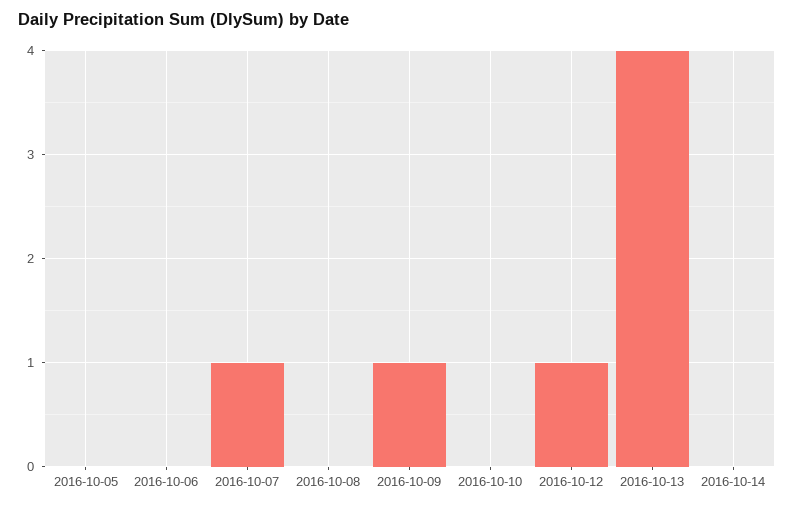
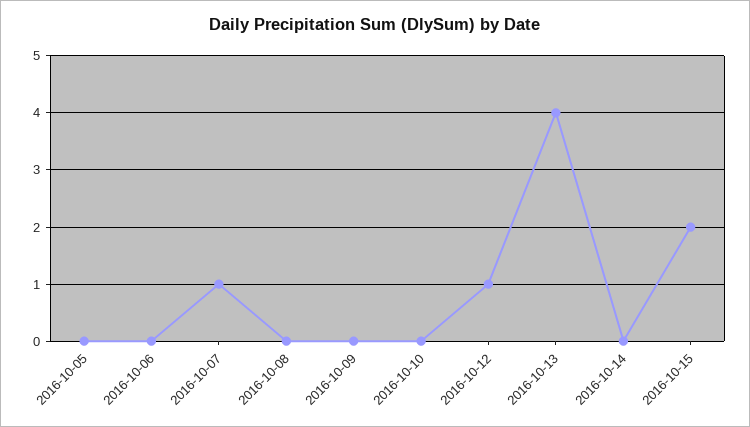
2016-10-09: 1 -> 0
2016-10-15: none -> 2

